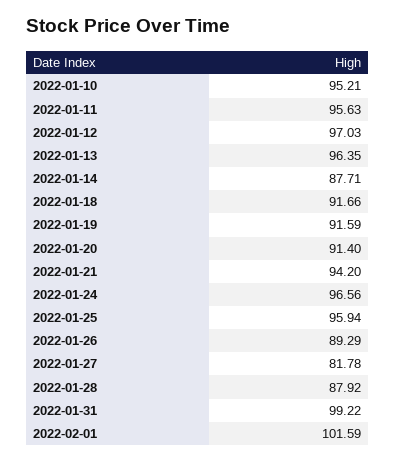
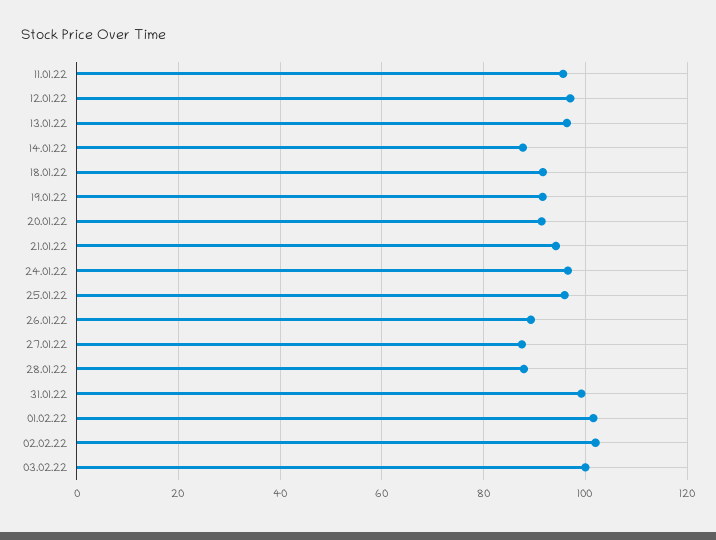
2022-01-10: 95.21 -> none
2022-01-27: 81.78 -> 88
02.02.22: none -> 102
03.02.22: none -> 100

